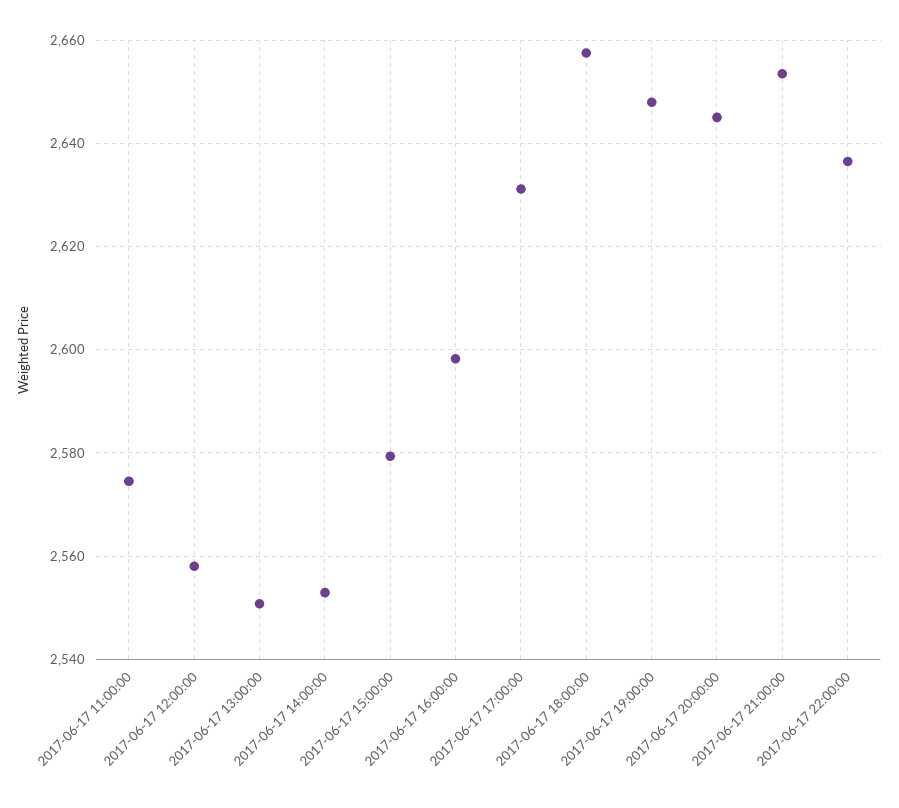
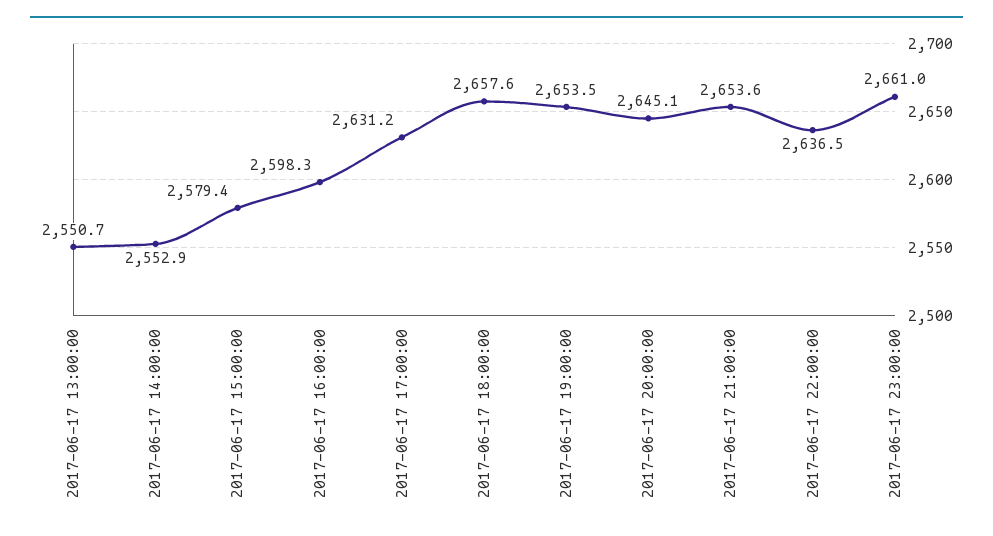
2017-06-17 11:00:00: 2574 -> none
2017-06-17 12:00:00: 2558 -> none
2017-06-17 19:00:00: 2648 -> 2653.5
2017-06-17 23:00:00: none -> 2661

